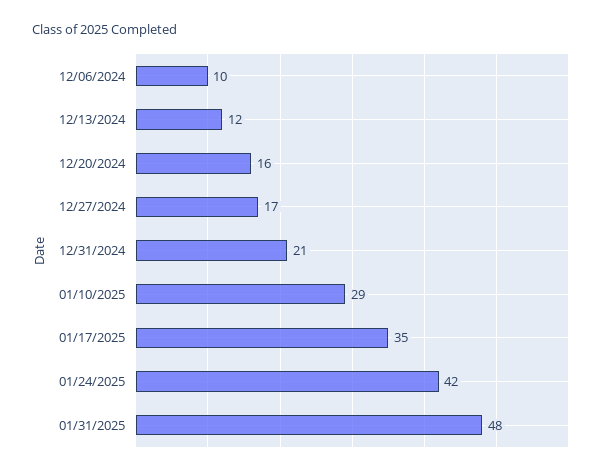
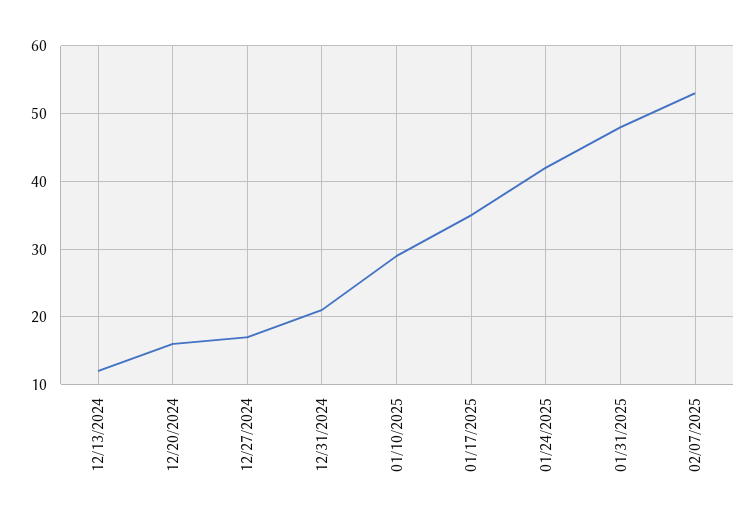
12/06/2024: 10 -> none
02/07/2025: none -> 53

